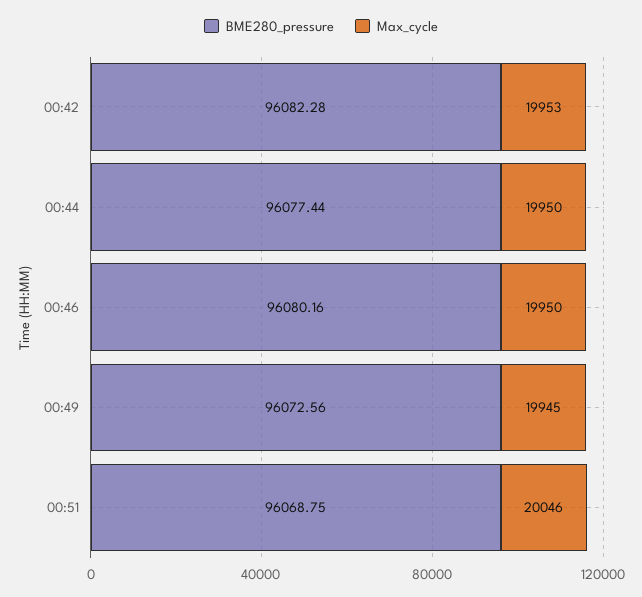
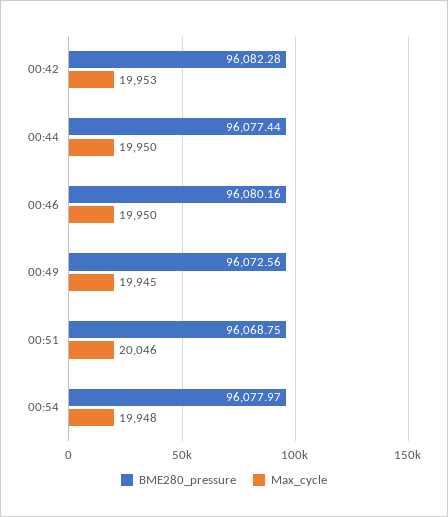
BME280_pressure, 00:54: none -> 96077.97
Max_cycle, 00:54: none -> 19948

